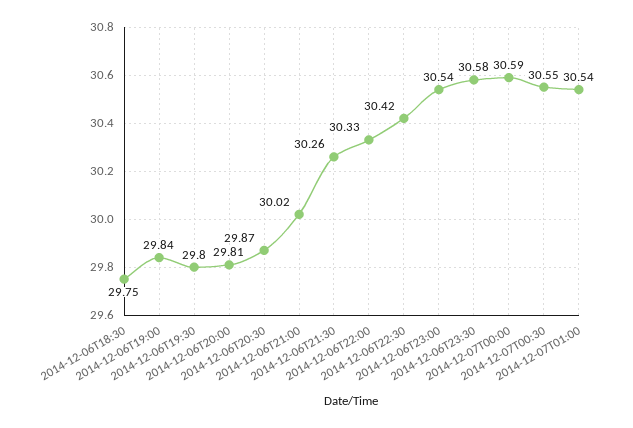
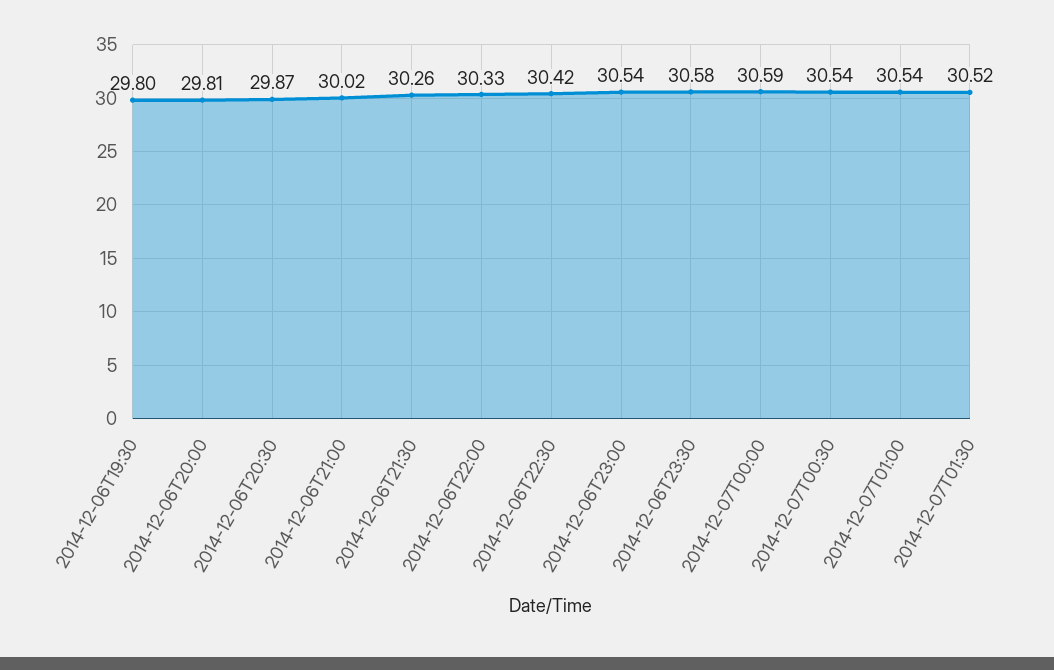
2014-12-06T18:30: 29.75 -> none
2014-12-06T19:00: 29.84 -> none
2014-12-07T00:30: 30.55 -> 30.54
2014-12-07T01:30: none -> 30.52

